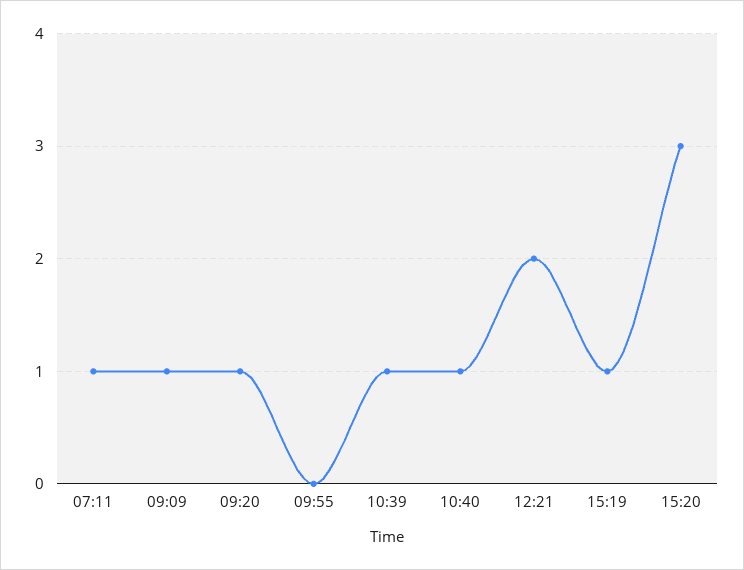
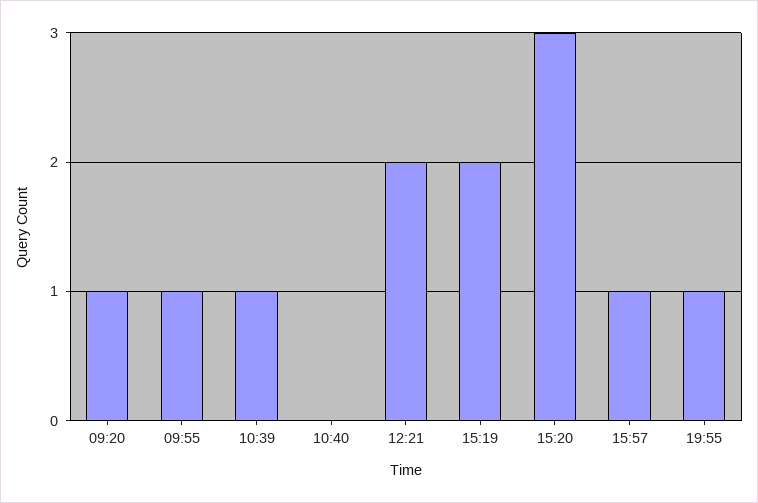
07:11: 1 -> none
09:09: 1 -> none
09:55: 0 -> 1
10:40: 1 -> 0
15:19: 1 -> 2
15:57: none -> 1
19:55: none -> 1

